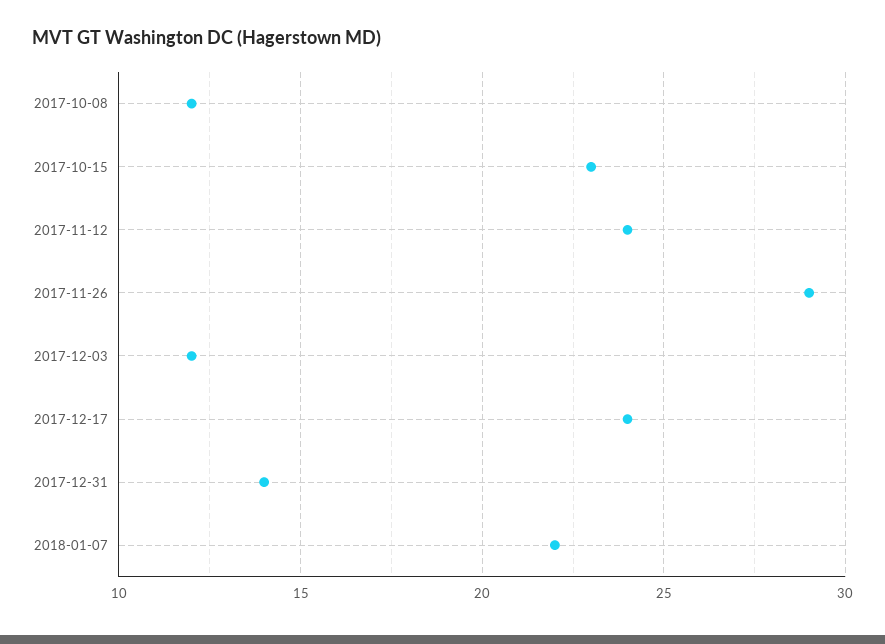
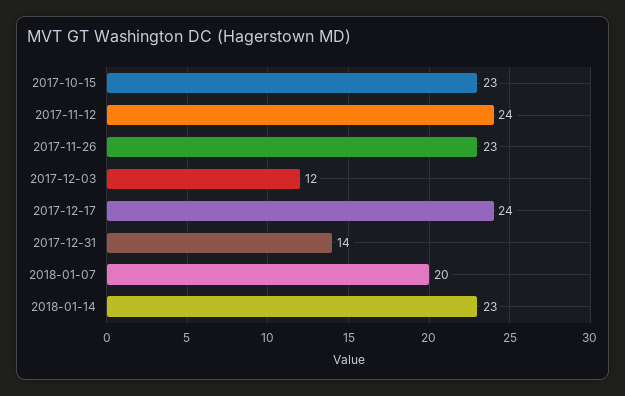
2017-10-08: 12 -> none
2017-11-26: 29 -> 23
2018-01-07: 22 -> 20
2018-01-14: none -> 23

